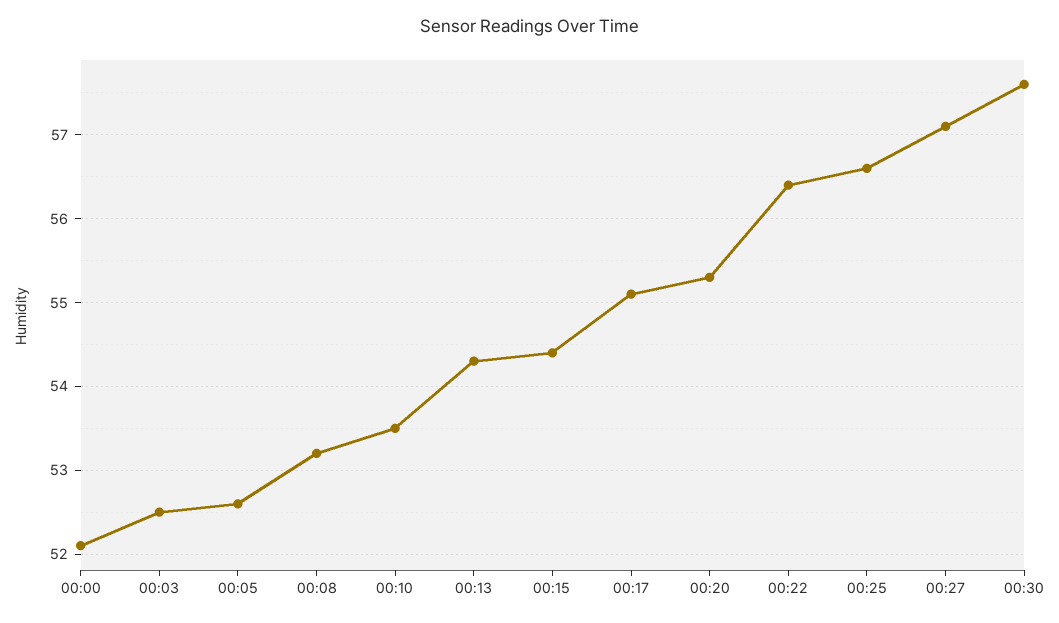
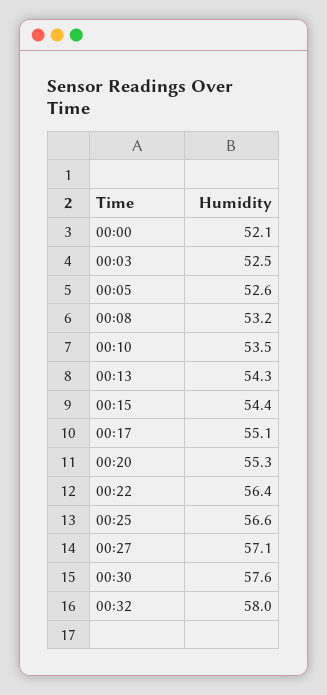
00:32: none -> 58

